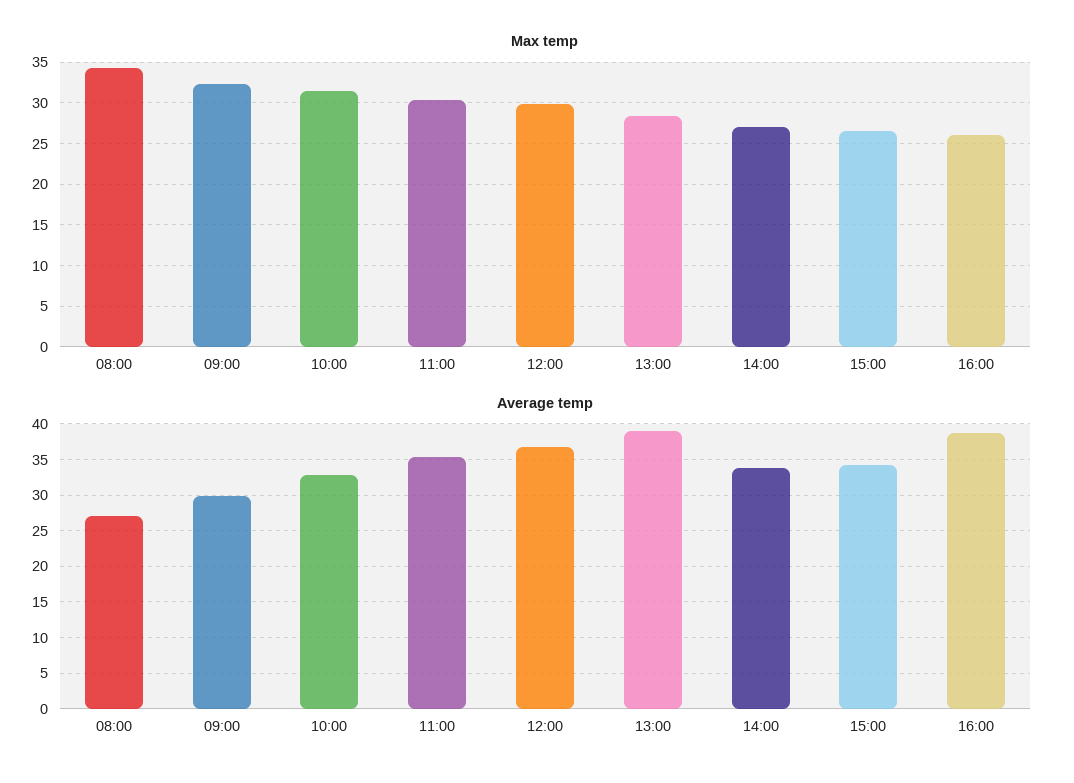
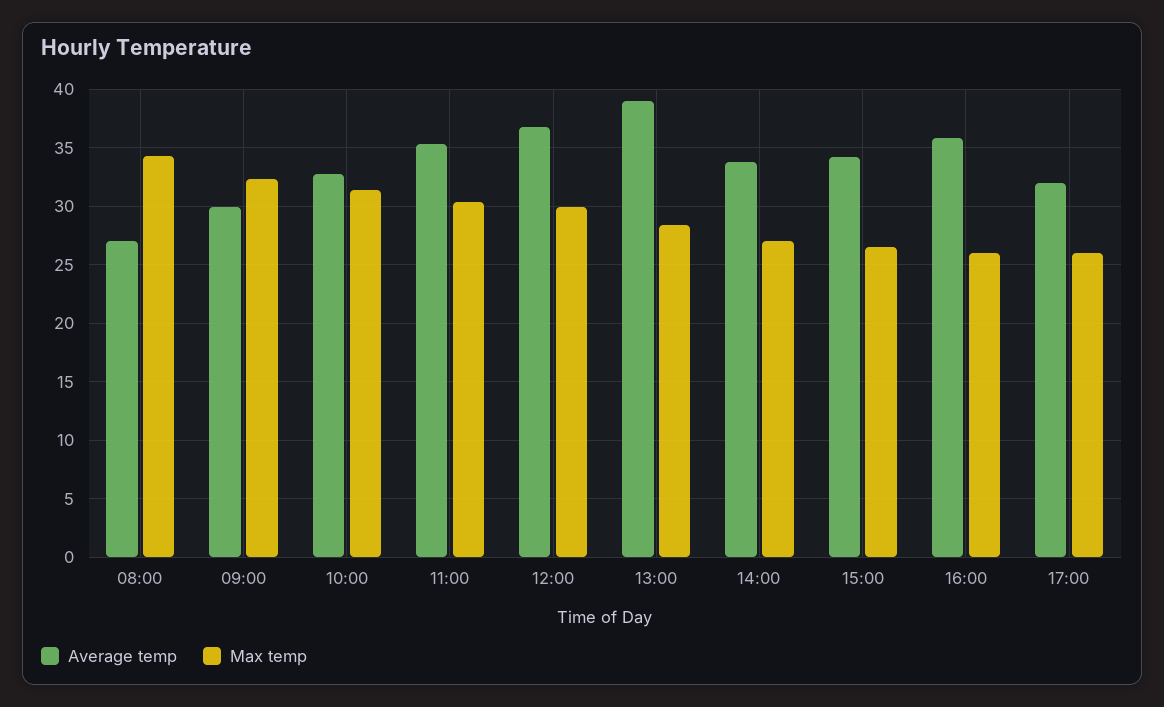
Average temp, 16:00: 39 -> 36
Average temp, 17:00: none -> 32
Max temp, 17:00: none -> 26

